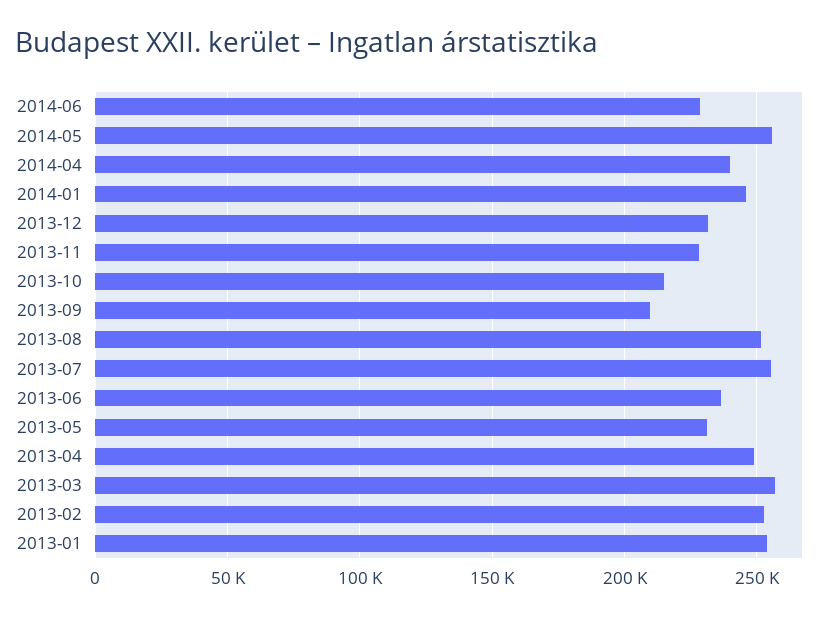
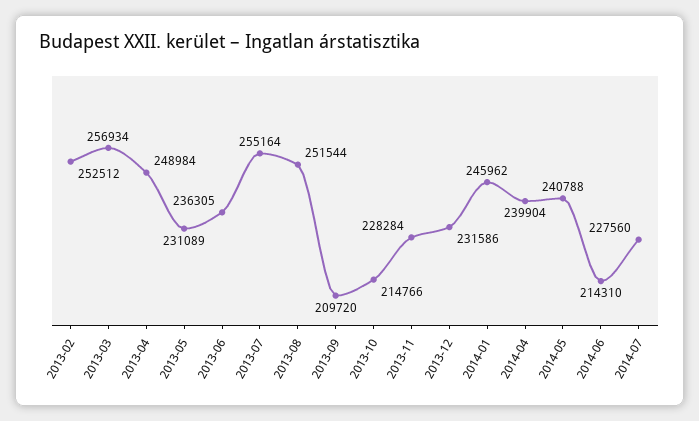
2014-06: 230000 -> 214310
2014-05: 255000 -> 240788
2013-01: 255000 -> none
2014-07: none -> 227560

